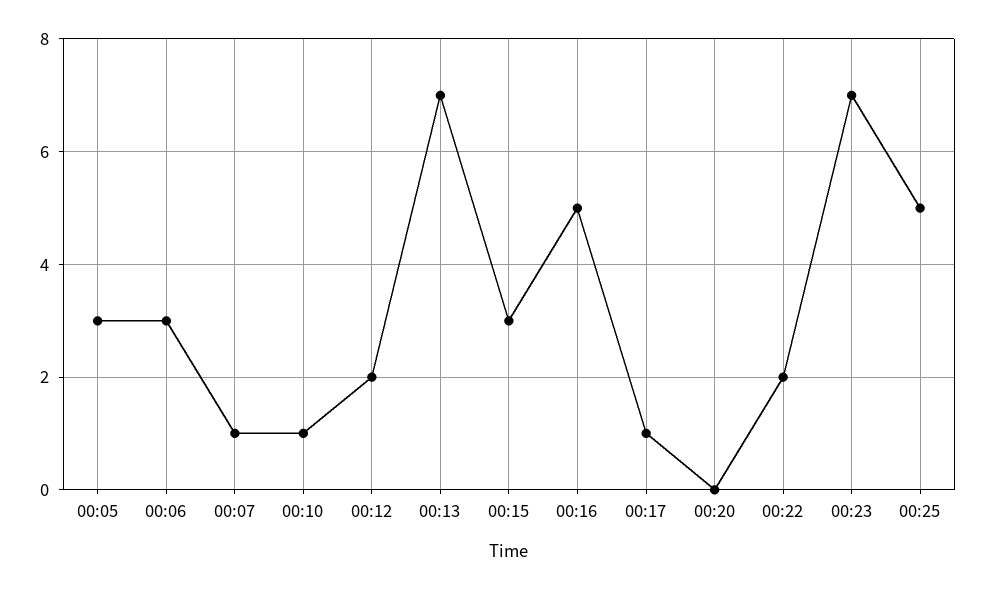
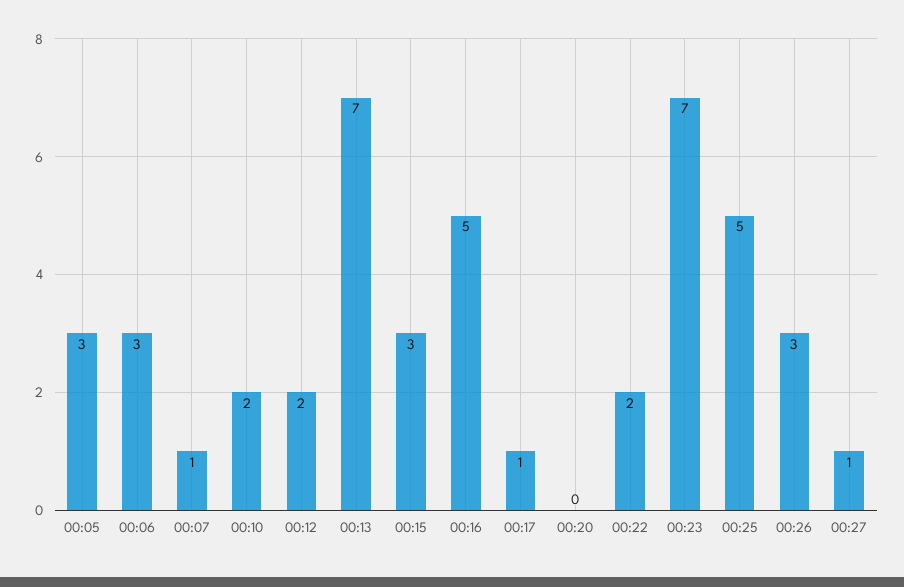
00:10: 1 -> 2
00:26: none -> 3
00:27: none -> 1

